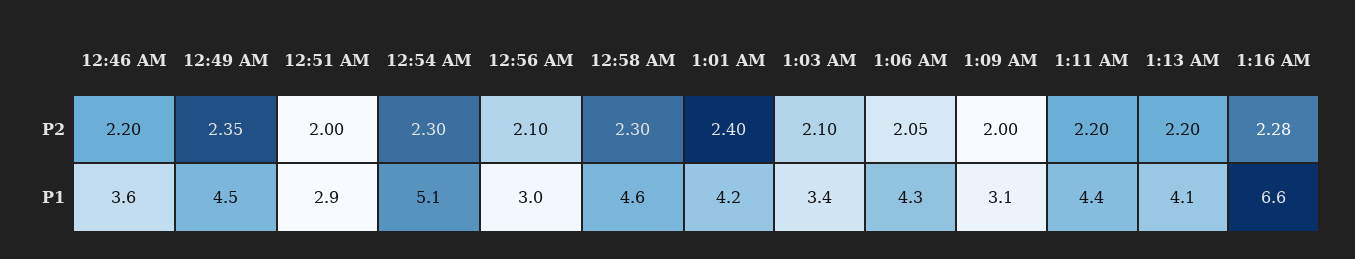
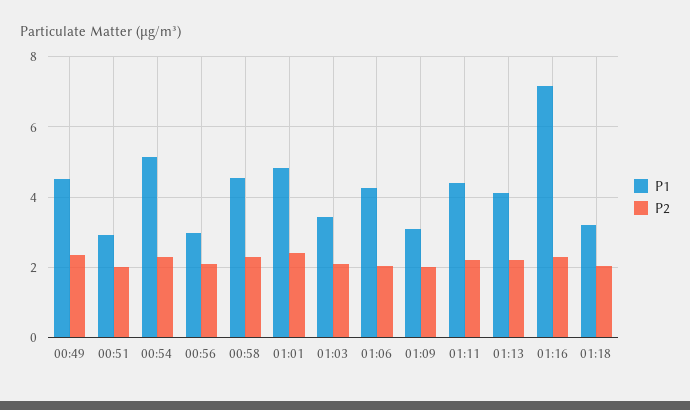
P2, 12:46 AM: 2.2 -> none
P1, 12:46 AM: 3.6 -> none
P1, 1:01 AM: 4.2 -> 4.8
P1, 1:16 AM: 6.6 -> 7.2
P1, 01:18: none -> 3.2
P2, 01:18: none -> 2

